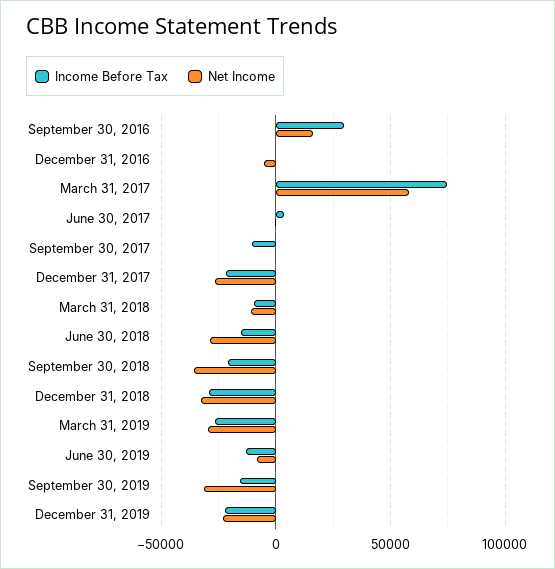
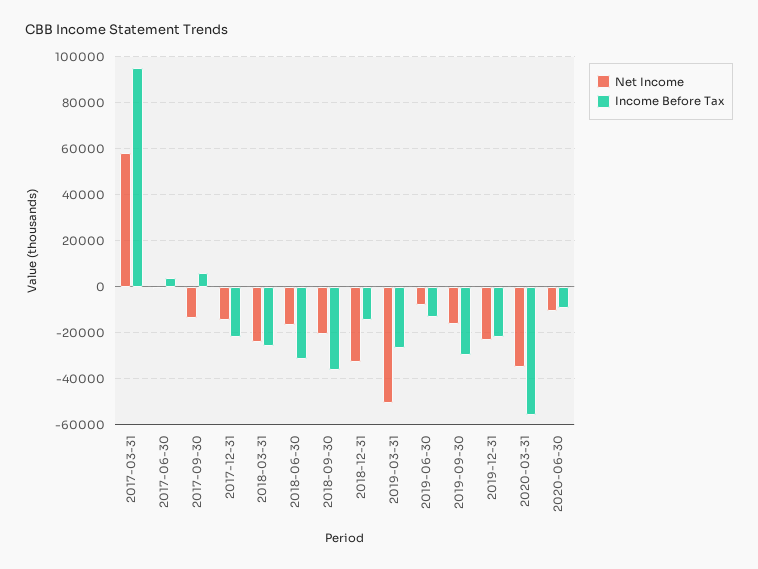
Income Before Tax, September 30, 2016: 30000 -> none
Net Income, September 30, 2016: 15000 -> none
Income Before Tax, December 31, 2016: 0 -> none
Net Income, December 31, 2016: -5000 -> none
Income Before Tax, March 31, 2017: 75000 -> 95000
Income Before Tax, September 30, 2017: -10000 -> 5000
Net Income, September 30, 2017: 0 -> -15000
Net Income, December 31, 2017: -25000 -> -15000
Income Before Tax, March 31, 2018: -10000 -> -25000
Net Income, March 31, 2018: -10000 -> -25000
Income Before Tax, June 30, 2018: -15000 -> -30000
Net Income, June 30, 2018: -30000 -> -15000
Income Before Tax, September 30, 2018: -20000 -> -35000
Net Income, September 30, 2018: -35000 -> -20000
Income Before Tax, December 31, 2018: -30000 -> -15000
Net Income, March 31, 2019: -30000 -> -50000
Income Before Tax, September 30, 2019: -15000 -> -30000
Net Income, September 30, 2019: -30000 -> -15000
Net Income, 2020-03-31: none -> -35000
Income Before Tax, 2020-03-31: none -> -55000
Net Income, 2020-06-30: none -> -10000
Income Before Tax, 2020-06-30: none -> -10000

